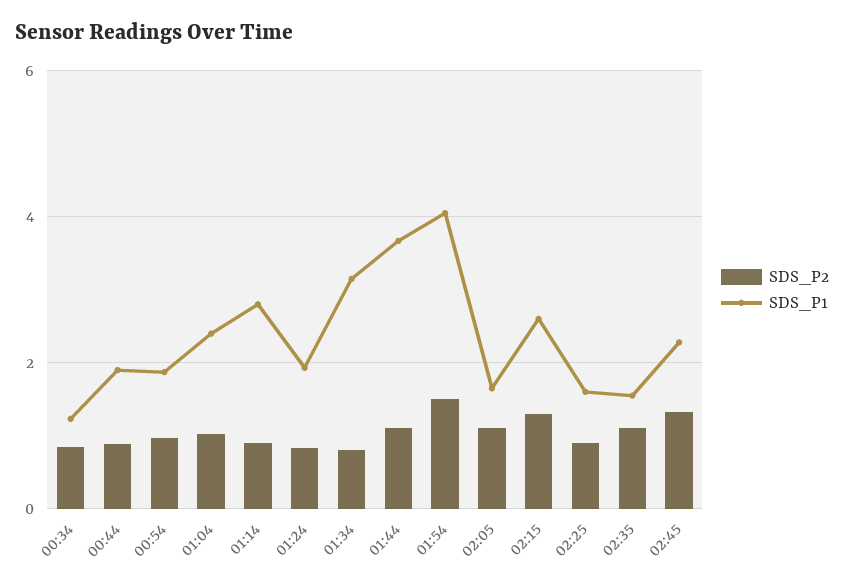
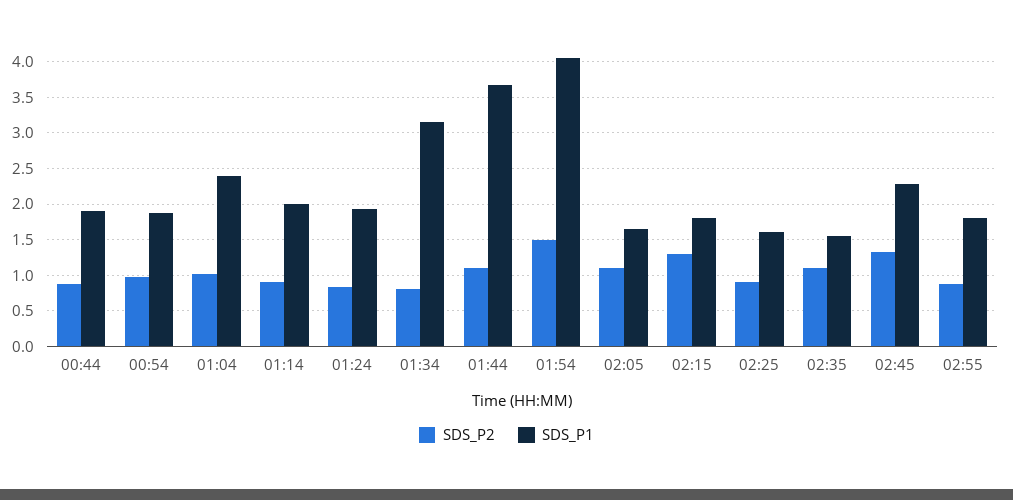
SDS_P2, 00:34: 0.8 -> none
SDS_P1, 00:34: 1.2 -> none
SDS_P1, 01:14: 2.8 -> 2
SDS_P1, 02:15: 2.6 -> 1.8
SDS_P2, 02:55: none -> 0.9
SDS_P1, 02:55: none -> 1.8

